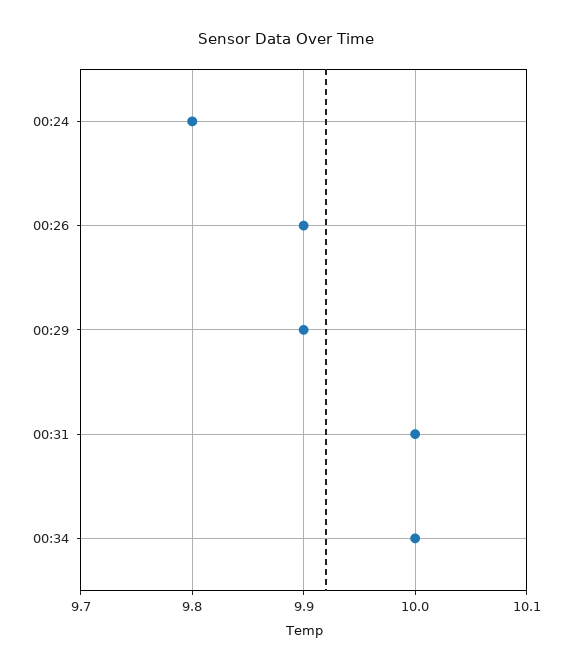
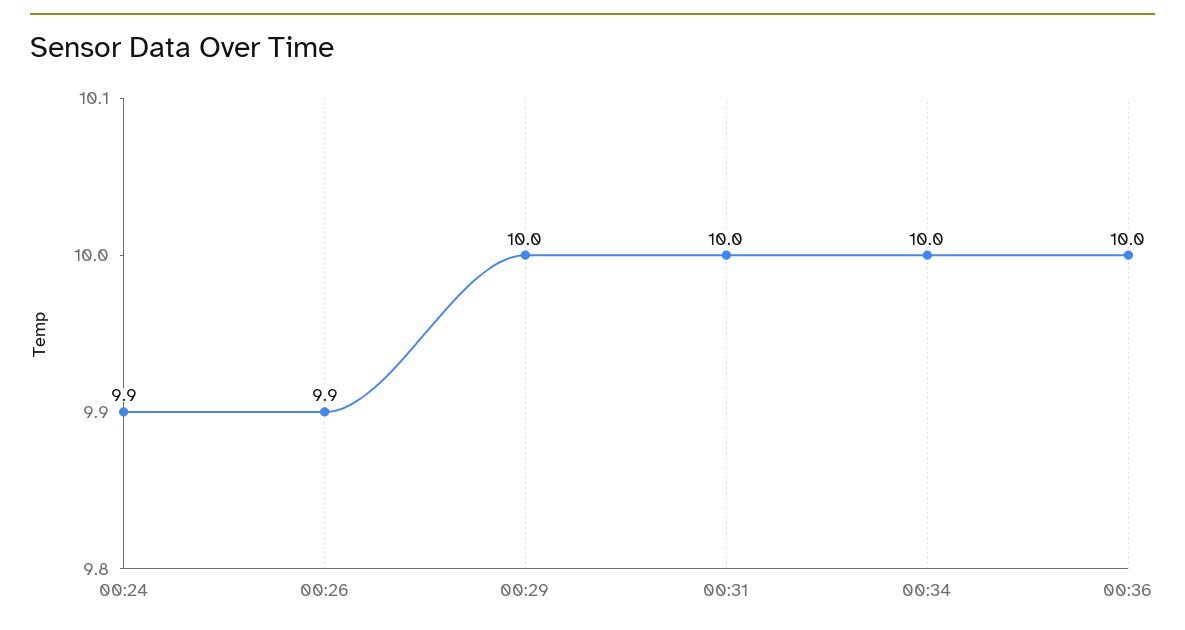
00:24: 9.8 -> 9.9
00:29: 9.9 -> 10
00:36: none -> 10

